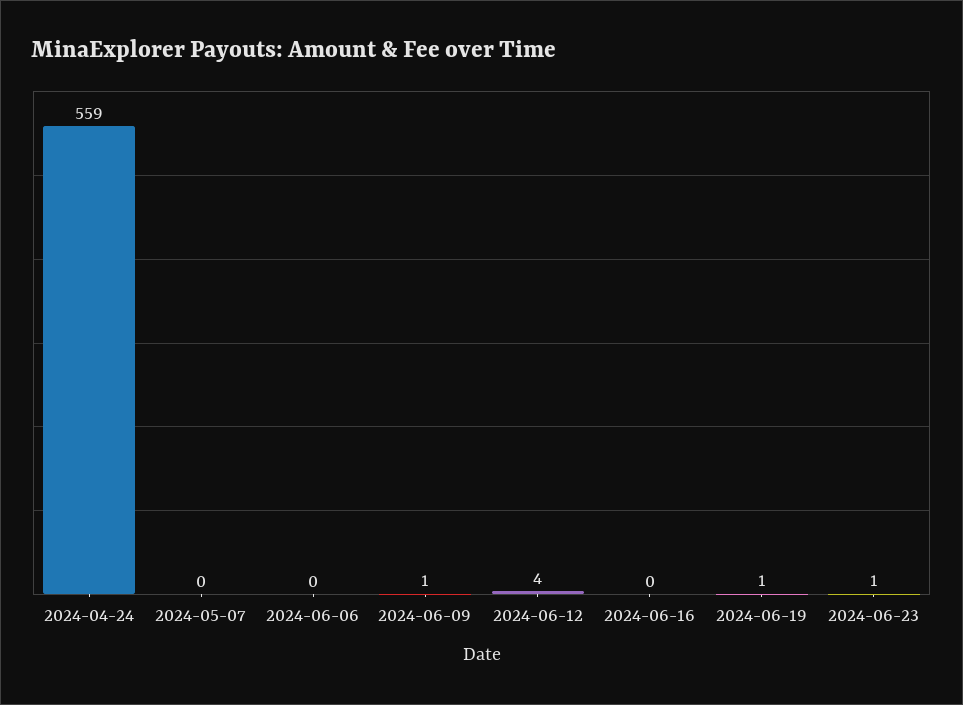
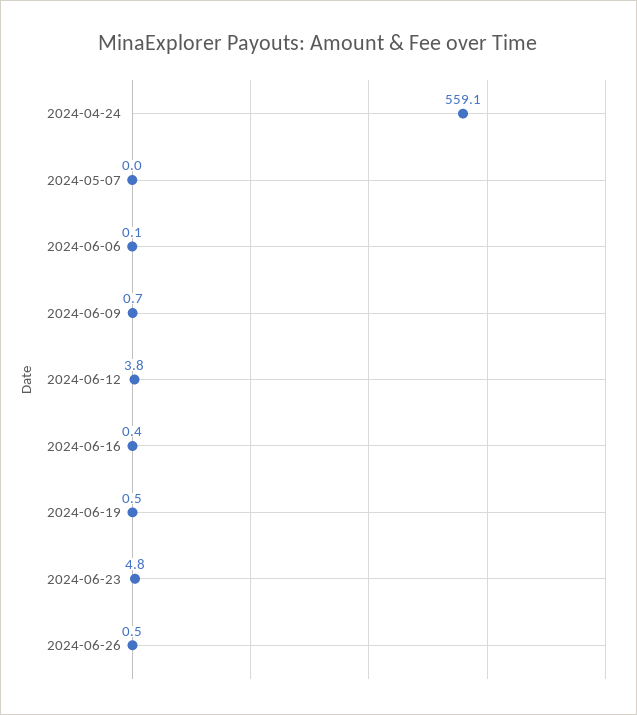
2024-06-23: 1 -> 4.8
2024-06-26: none -> 0.5

